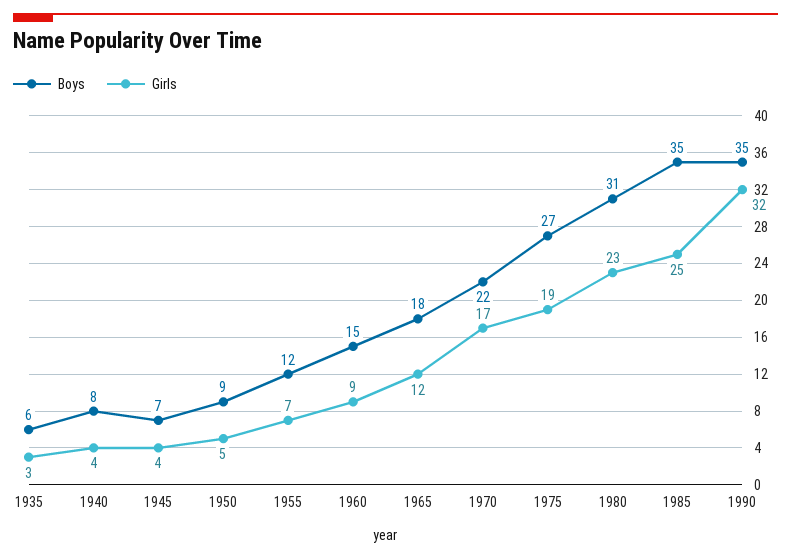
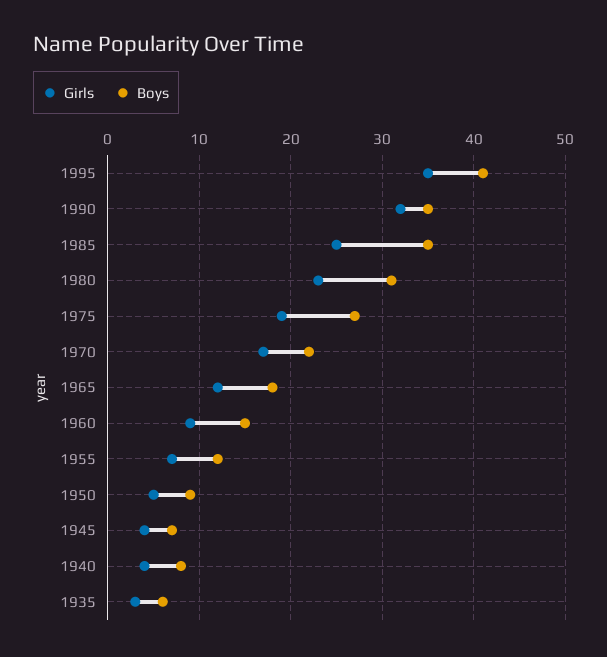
Girls, 1995: none -> 35
Boys, 1995: none -> 41

